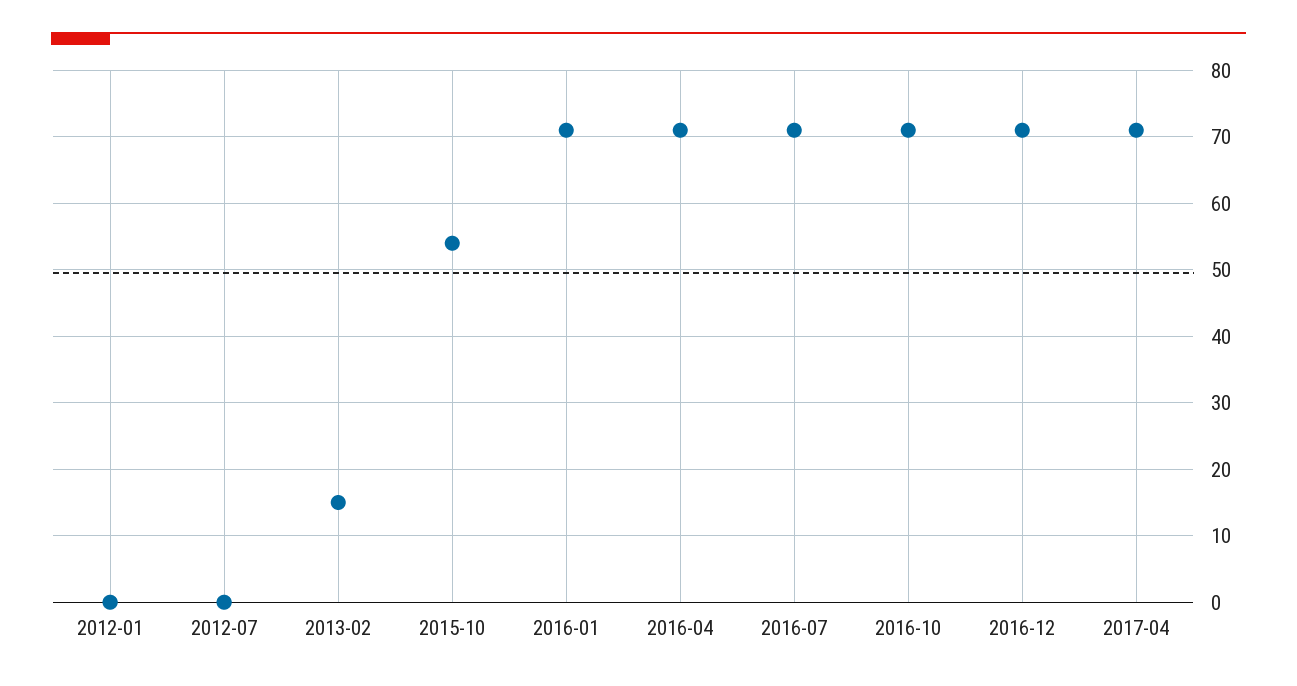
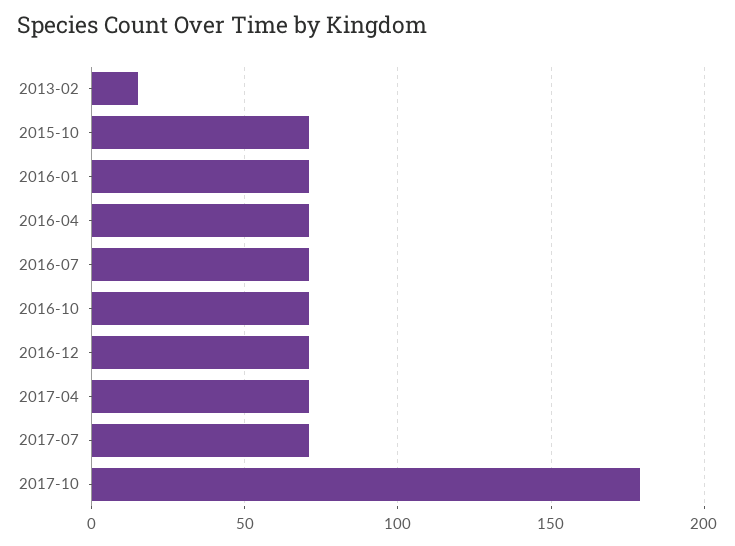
2012-01: 0 -> none
2012-07: 0 -> none
2015-10: 54 -> 70
2017-07: none -> 70
2017-10: none -> 180

